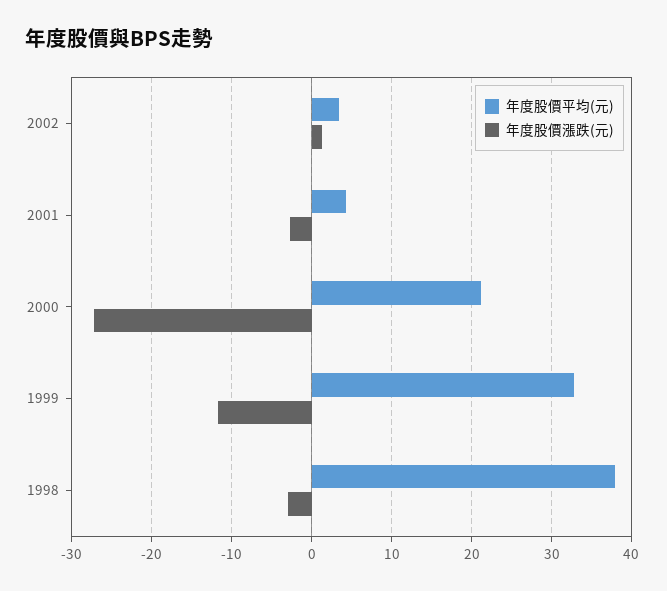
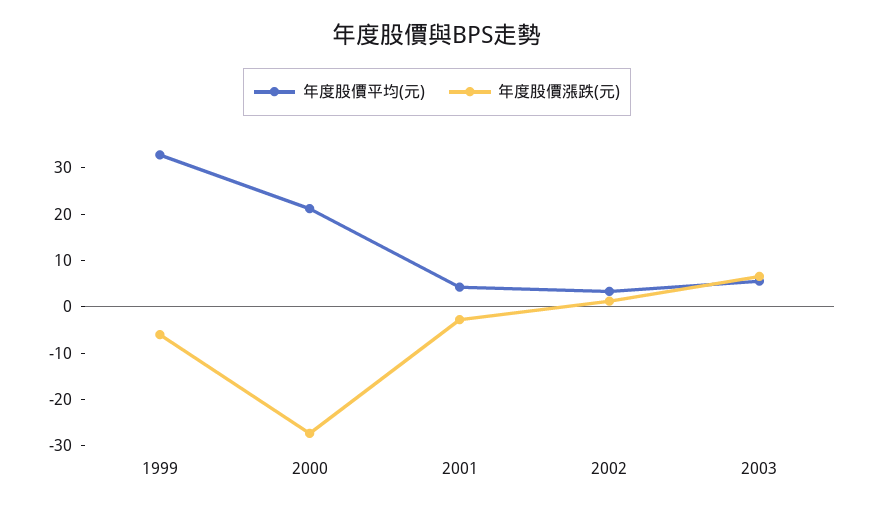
年度股價漲跌(元), 1999: -12 -> -6
年度股價平均(元), 1998: 38 -> none
年度股價漲跌(元), 1998: -3 -> none
年度股價平均(元), 2003: none -> 6
年度股價漲跌(元), 2003: none -> 6

